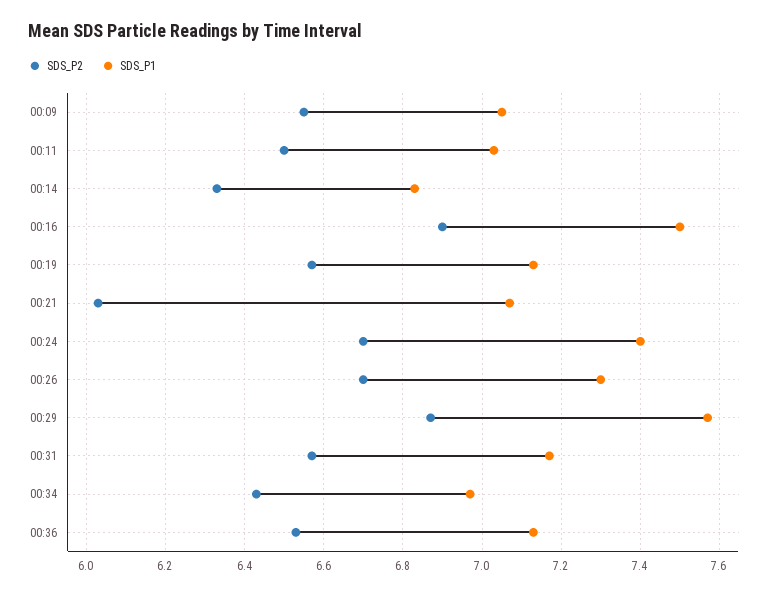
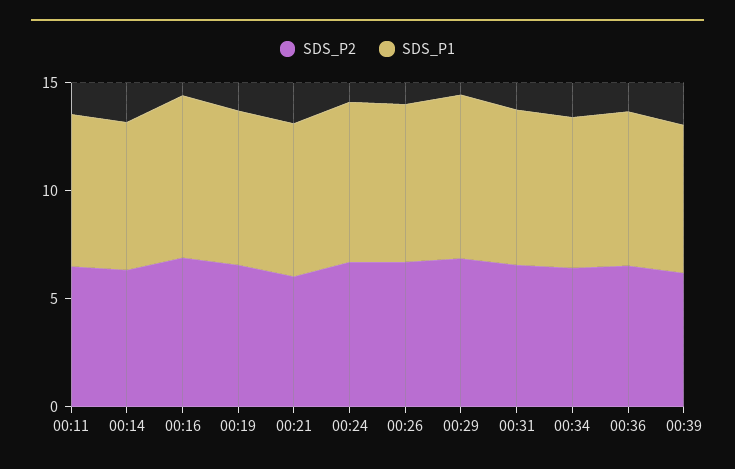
SDS_P2, 00:09: 6.55 -> none
SDS_P1, 00:09: 7.05 -> none
SDS_P2, 00:39: none -> 6
SDS_P1, 00:39: none -> 7

